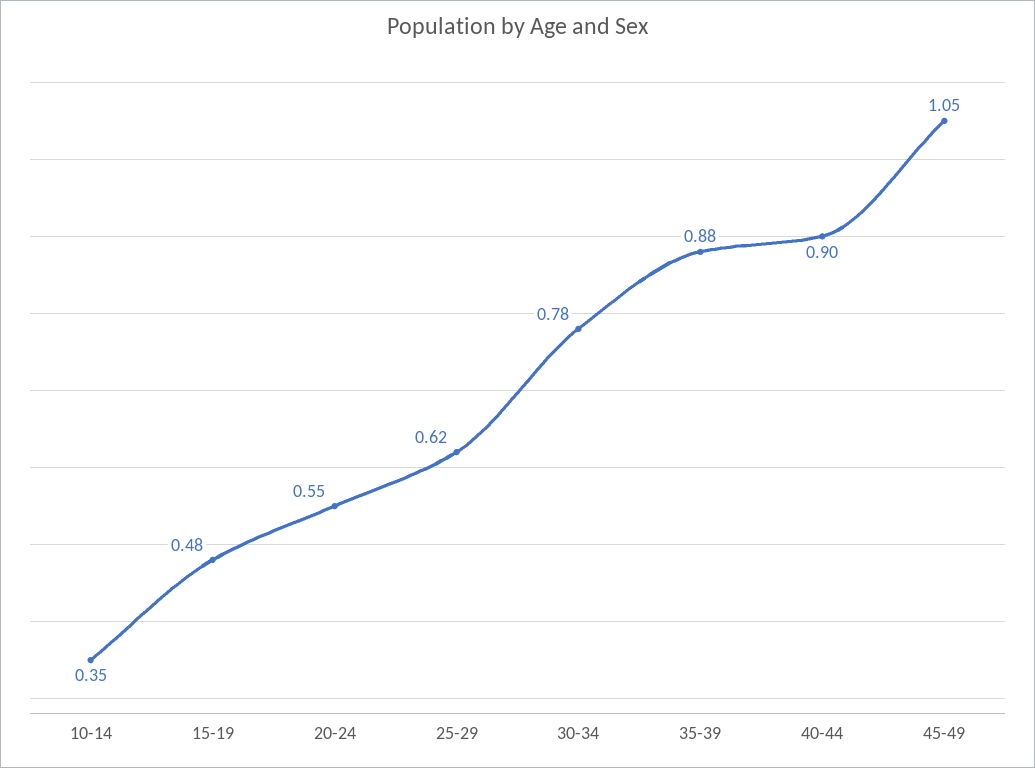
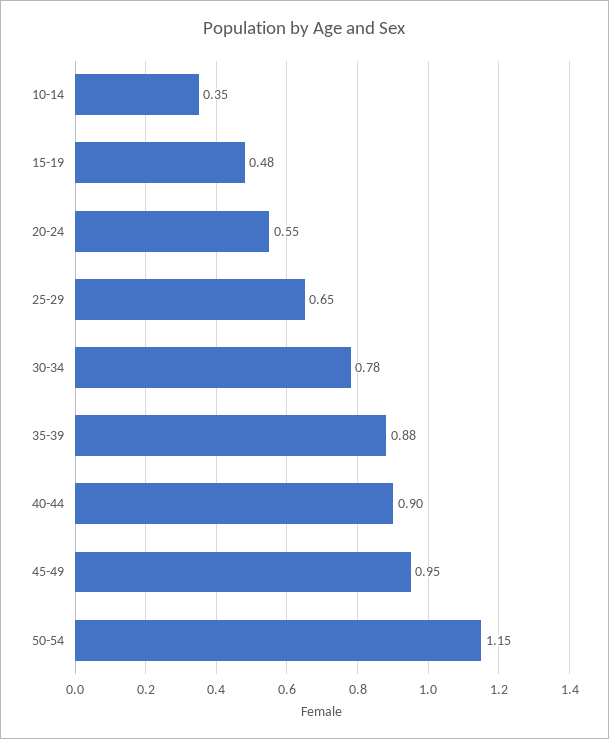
25-29: 0.62 -> 0.65
45-49: 1.05 -> 0.95
50-54: none -> 1.15

